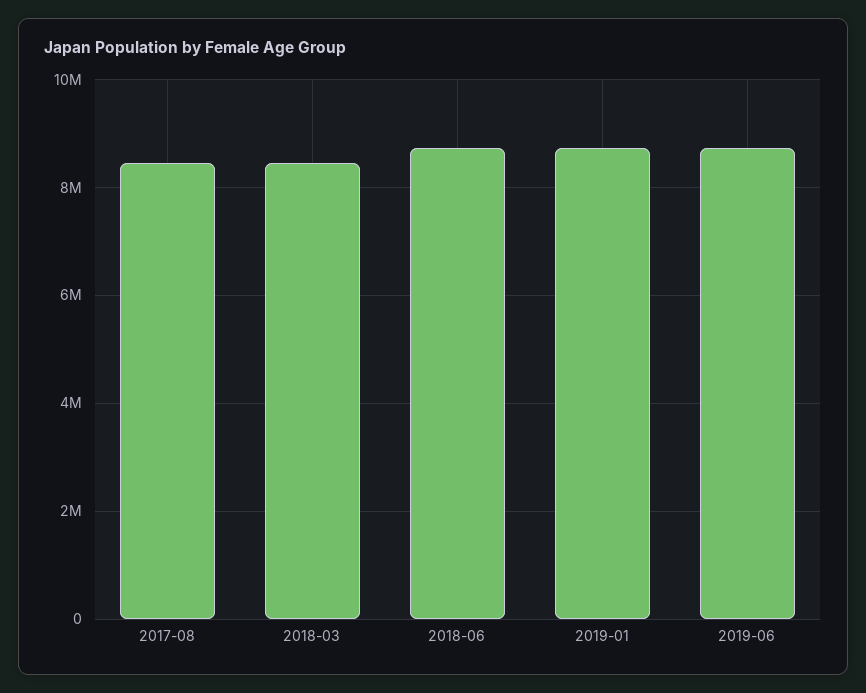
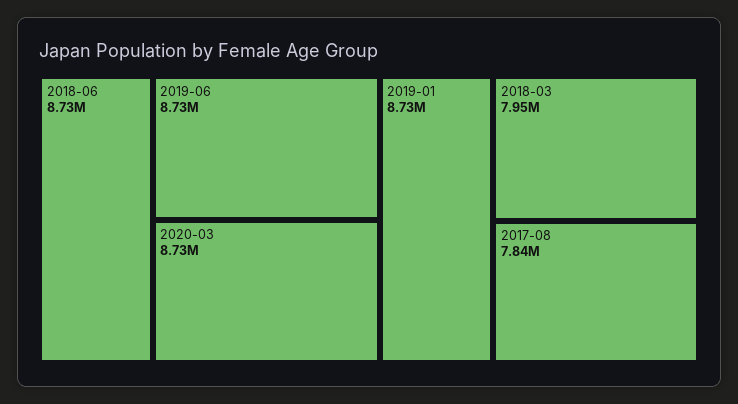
2017-08: 8400000 -> 7840000
2018-03: 8400000 -> 7950000
2020-03: none -> 8730000

